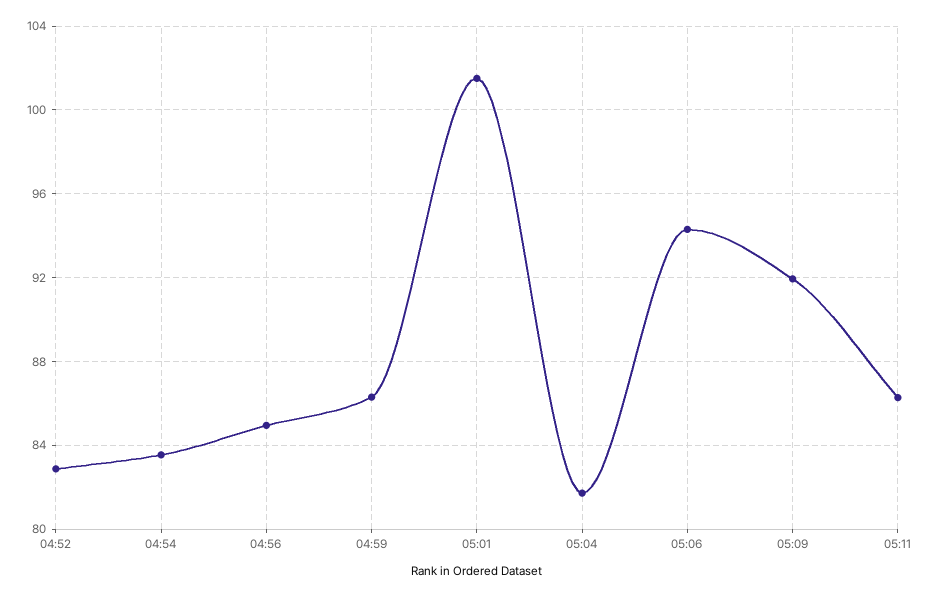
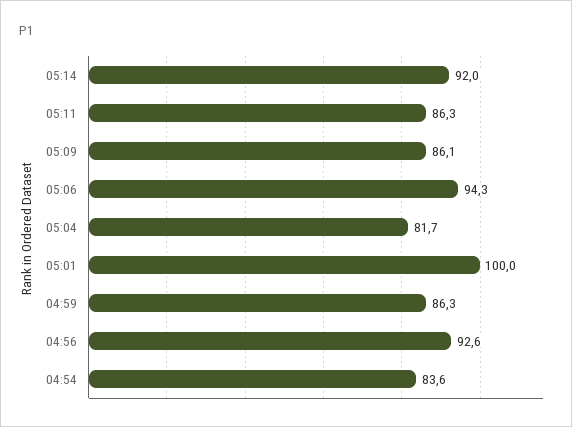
04:52: 83 -> none
04:56: 85 -> 92.6
05:01: 101.5 -> 100
05:09: 92 -> 86.1
05:14: none -> 92

